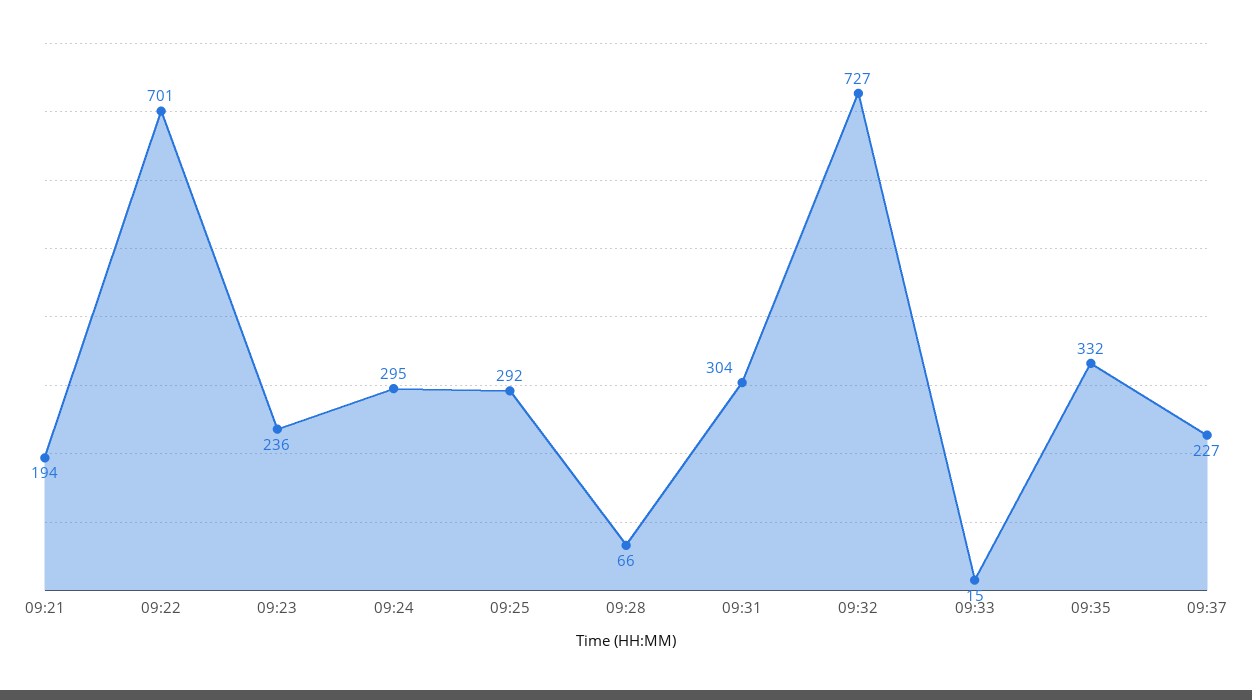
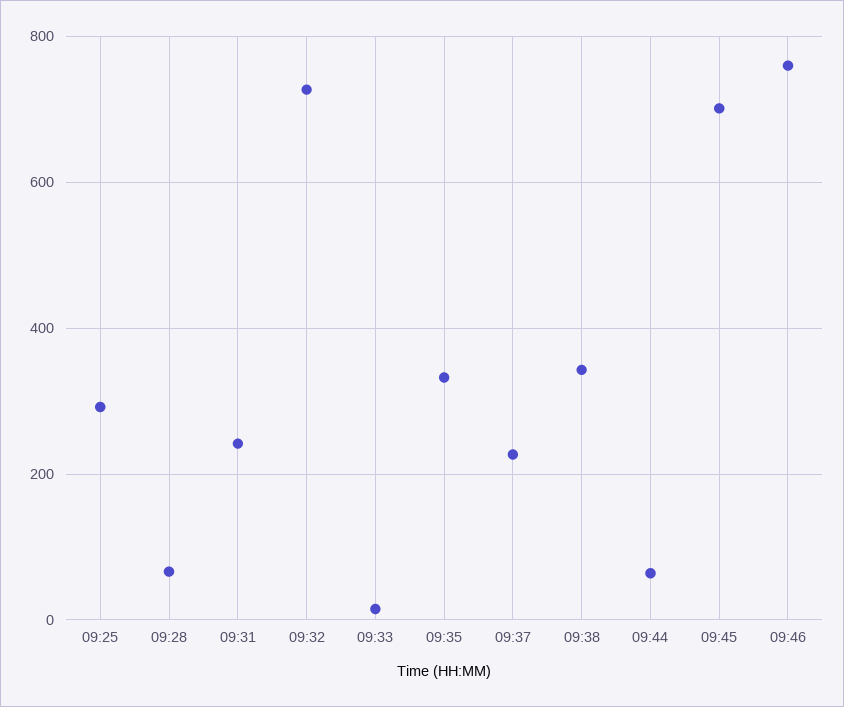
09:21: 194 -> none
09:22: 701 -> none
09:23: 236 -> none
09:24: 295 -> none
09:31: 304 -> 240
09:38: none -> 340
09:44: none -> 60
09:45: none -> 700
09:46: none -> 760

